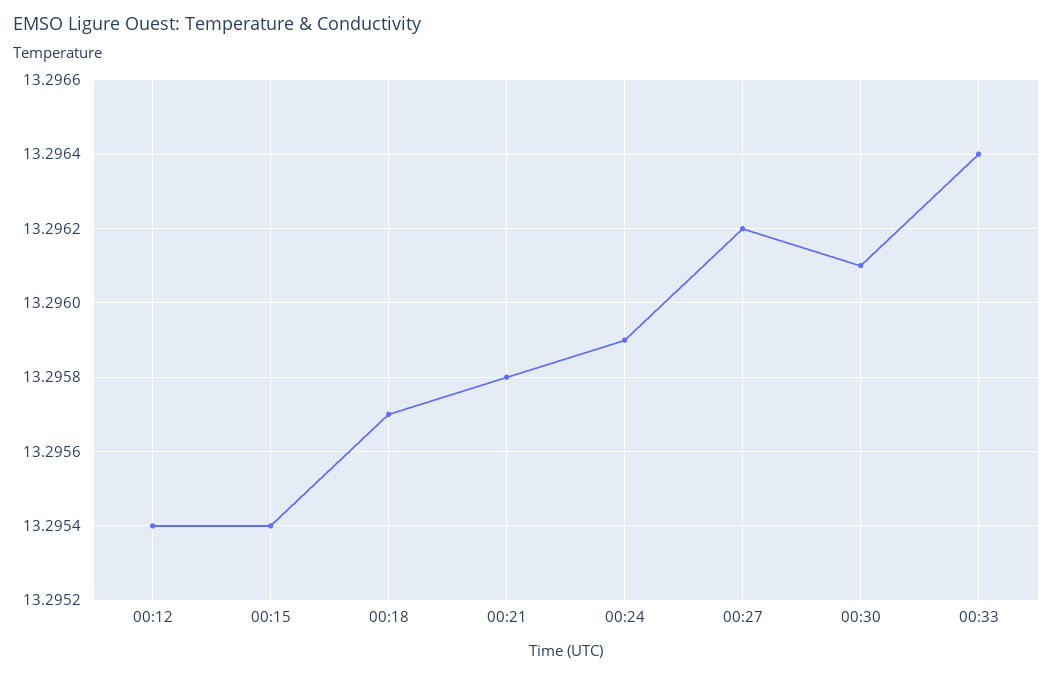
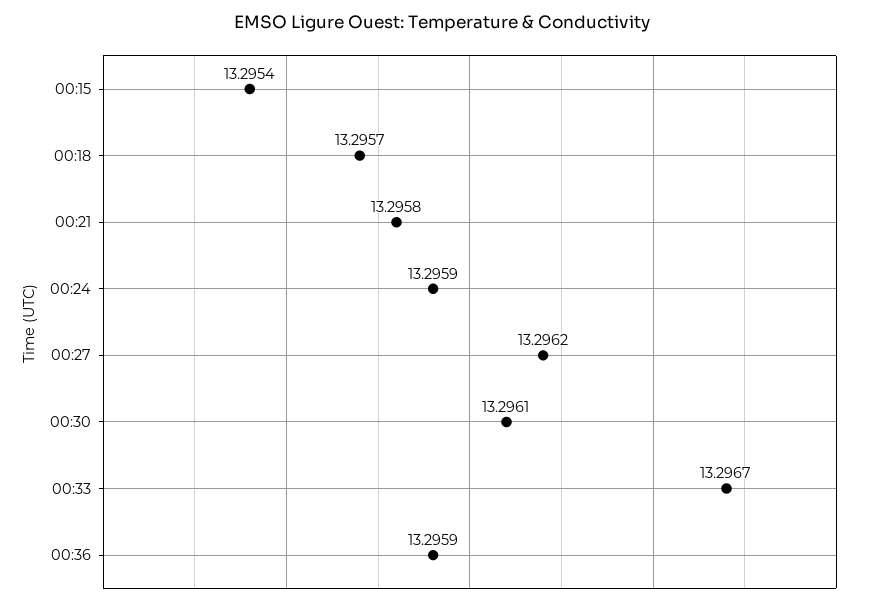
00:12: 13.2954 -> none
00:33: 13.2964 -> 13.2967
00:36: none -> 13.2959

